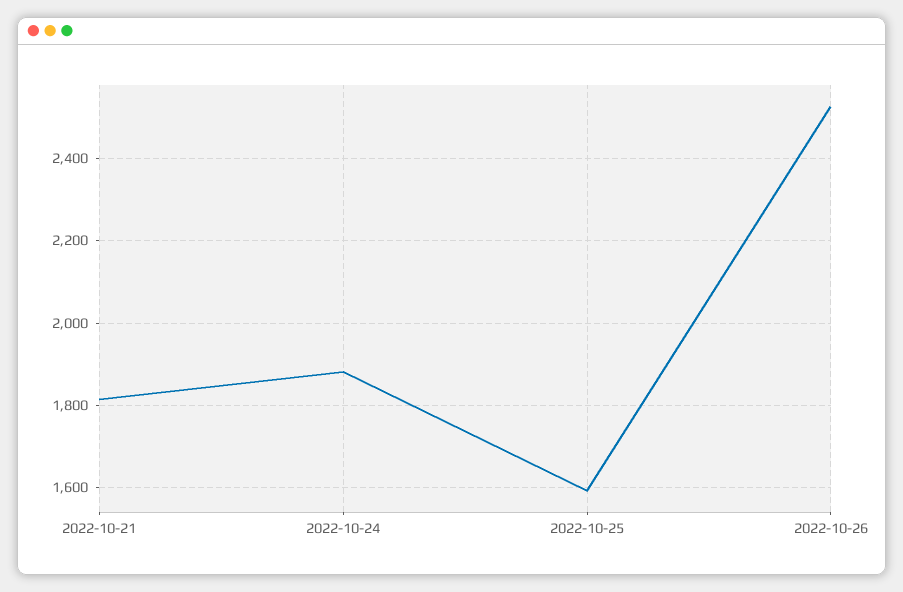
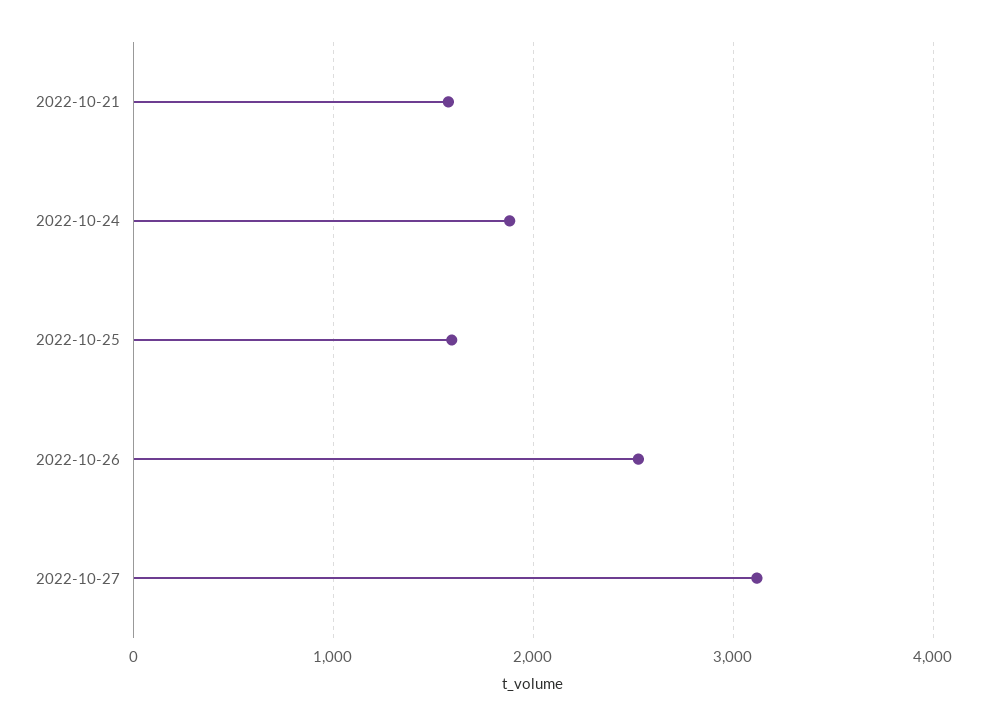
2022-10-21: 1820 -> 1600
2022-10-27: none -> 3100

